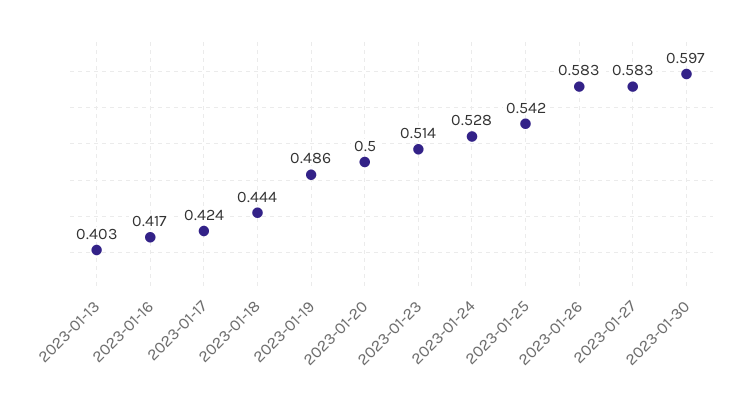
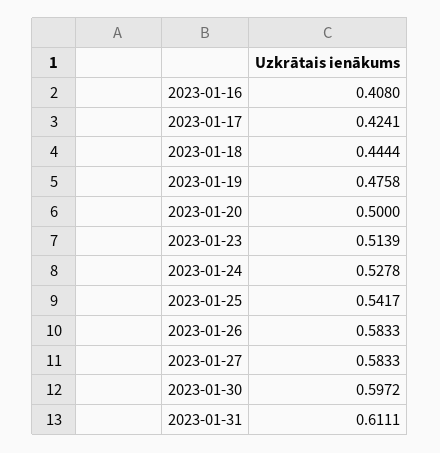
2023-01-13: 0.403 -> none
2023-01-16: 0.417 -> 0.408
2023-01-19: 0.486 -> 0.4758
2023-01-31: none -> 0.6111

